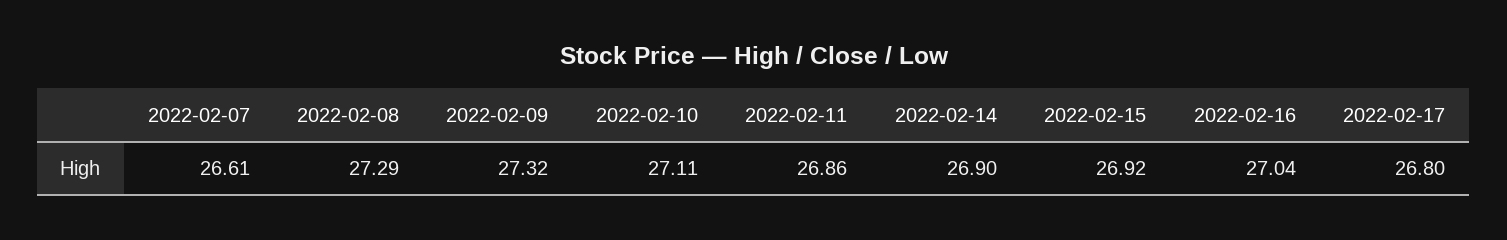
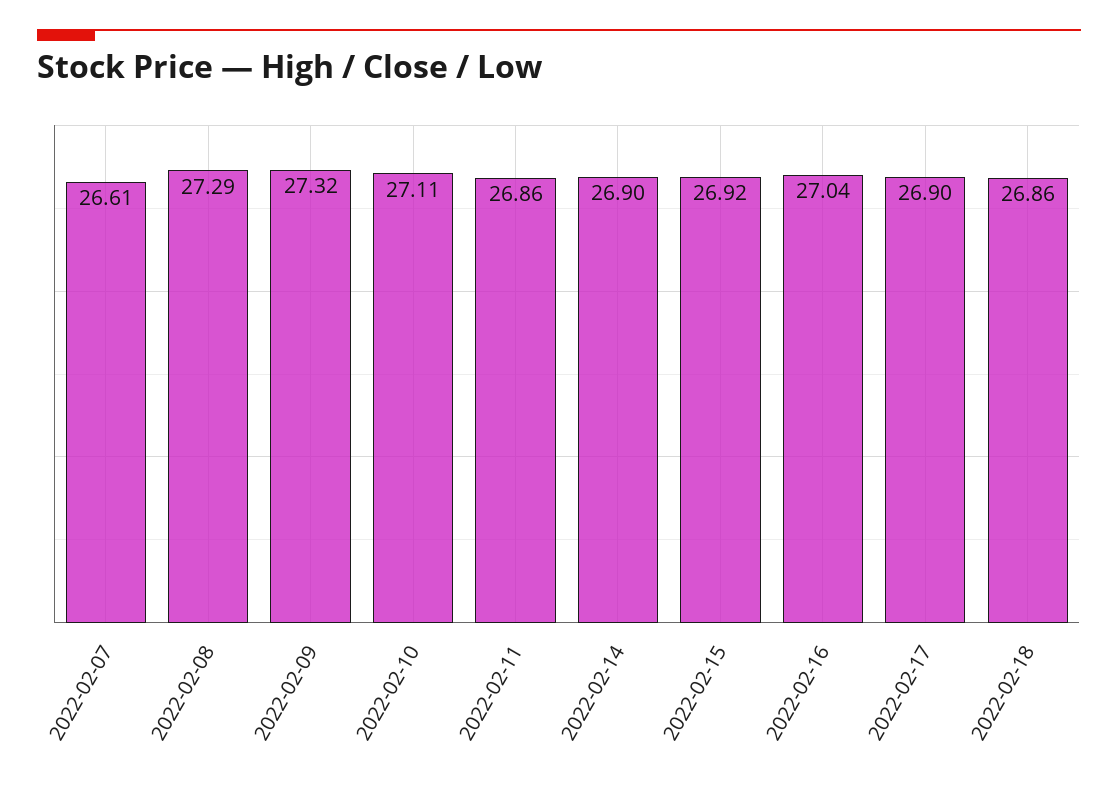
2022-02-17: 26.8 -> 26.9
2022-02-18: none -> 26.86

